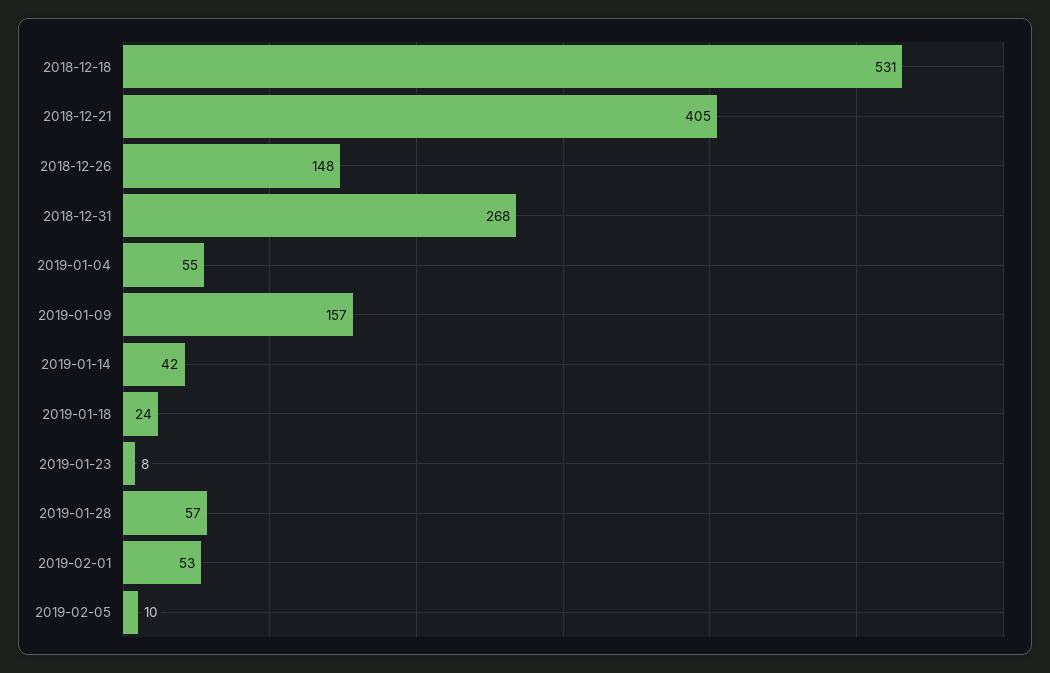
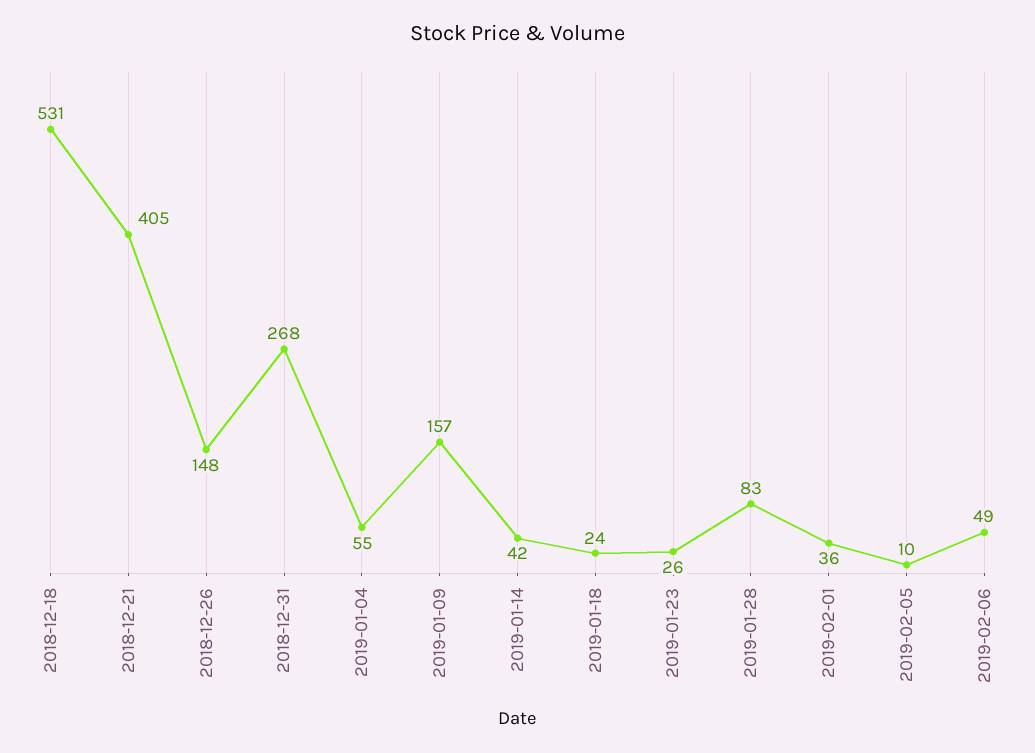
2019-01-23: 8 -> 26
2019-01-28: 57 -> 83
2019-02-01: 53 -> 36
2019-02-06: none -> 49

